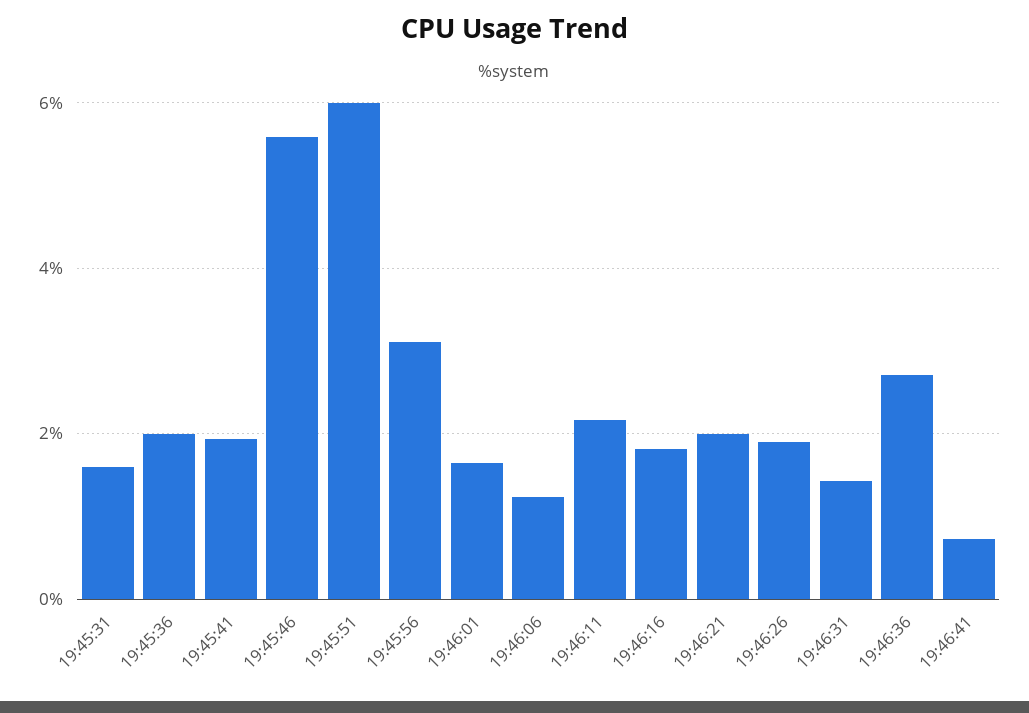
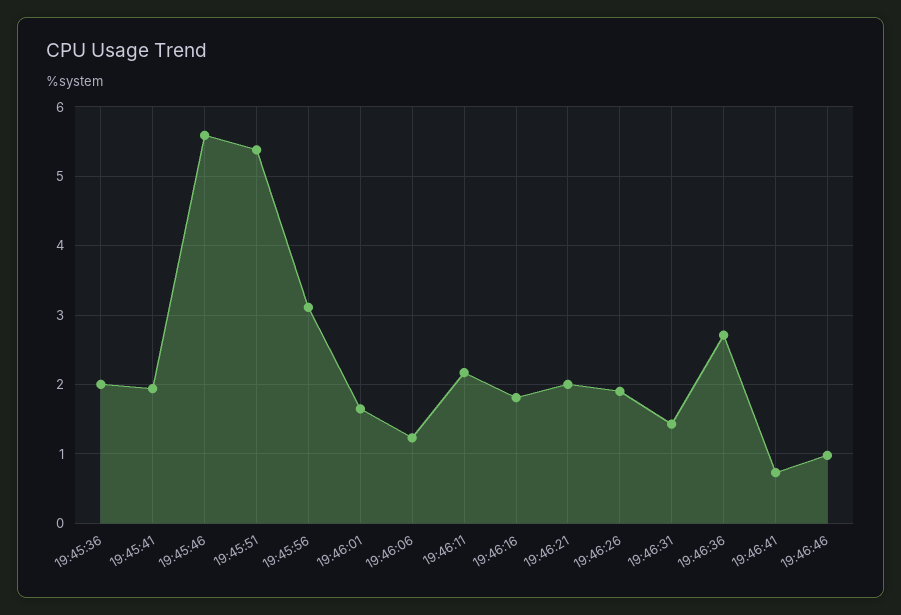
19:45:31: 1.6 -> none
19:45:51: 6 -> 5.4
19:46:46: none -> 1

